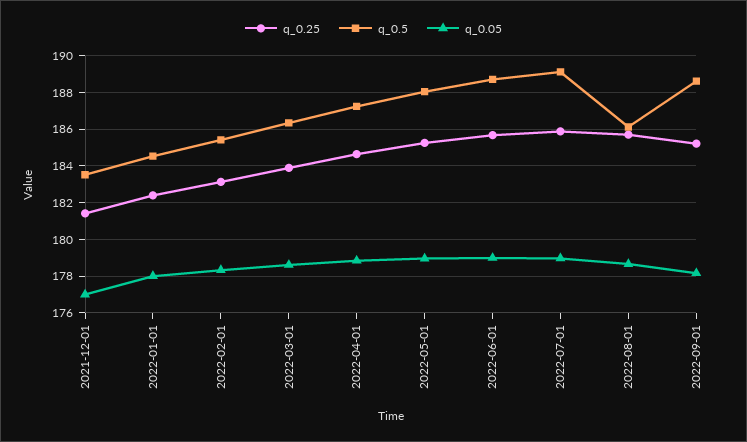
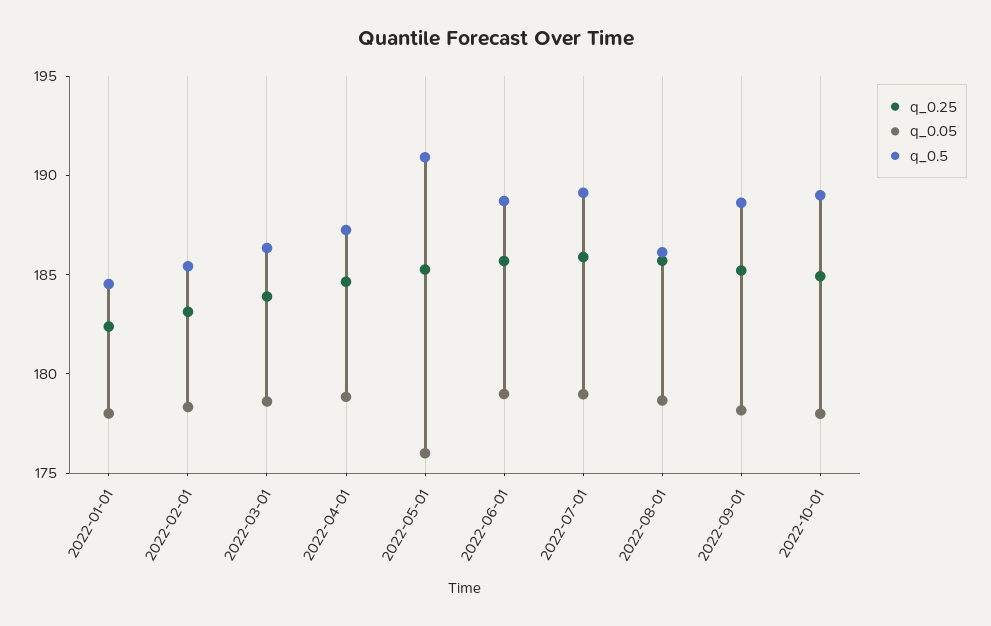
q_0.25, 2021-12-01: 181.5 -> none
q_0.5, 2021-12-01: 183.5 -> none
q_0.05, 2021-12-01: 177 -> none
q_0.5, 2022-05-01: 188 -> 191
q_0.05, 2022-05-01: 179 -> 176
q_0.25, 2022-10-01: none -> 185
q_0.05, 2022-10-01: none -> 178
q_0.5, 2022-10-01: none -> 189

